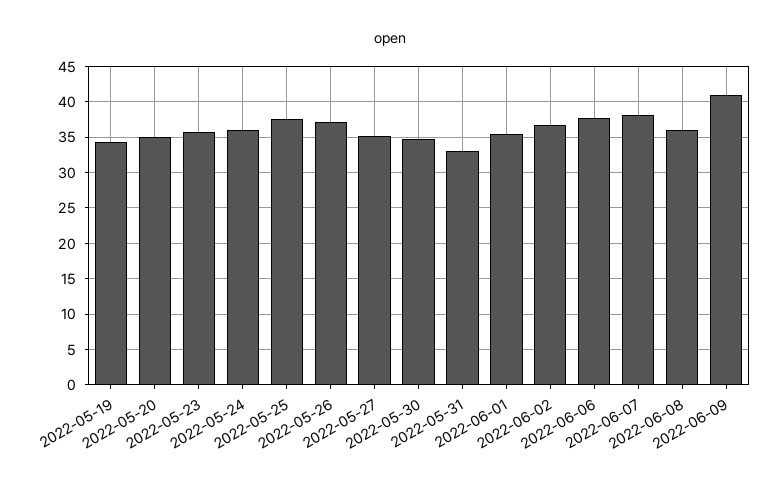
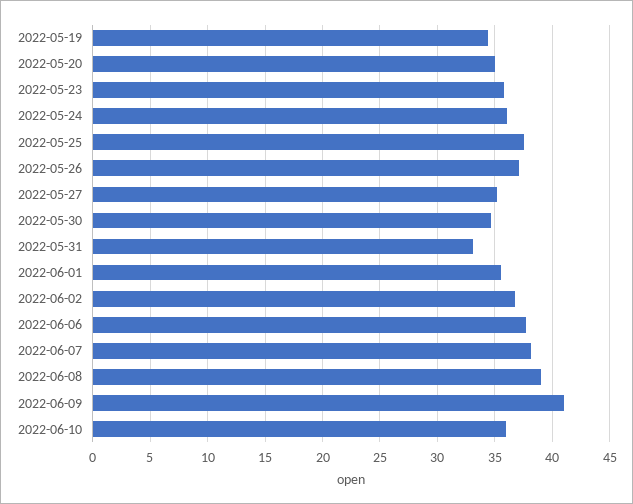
2022-06-08: 36 -> 39
2022-06-10: none -> 36

